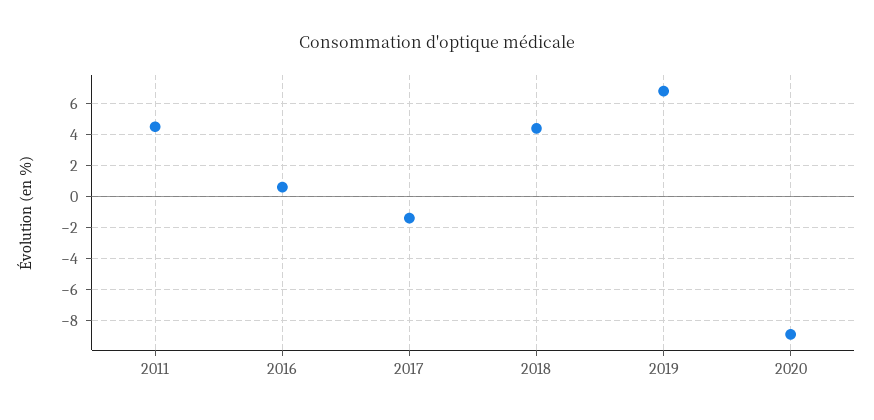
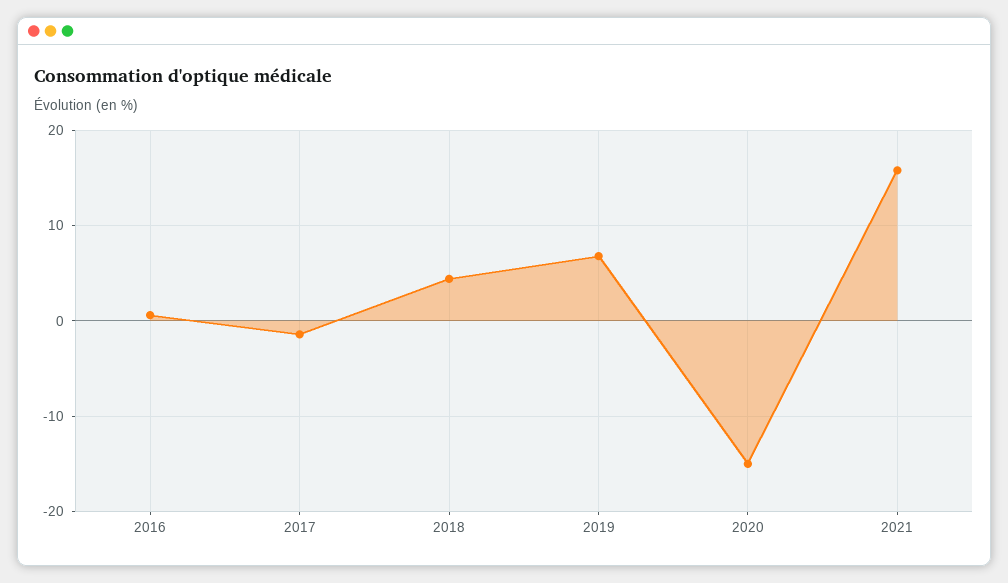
2011: 4.5 -> none
2020: -9 -> -15
2021: none -> 16

